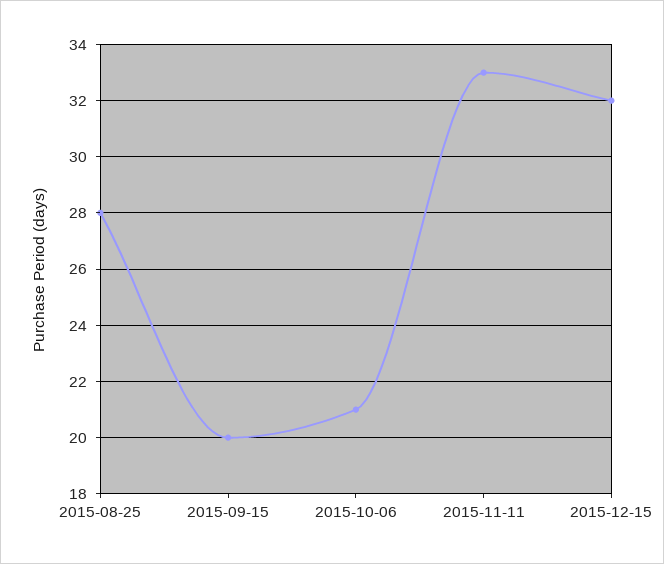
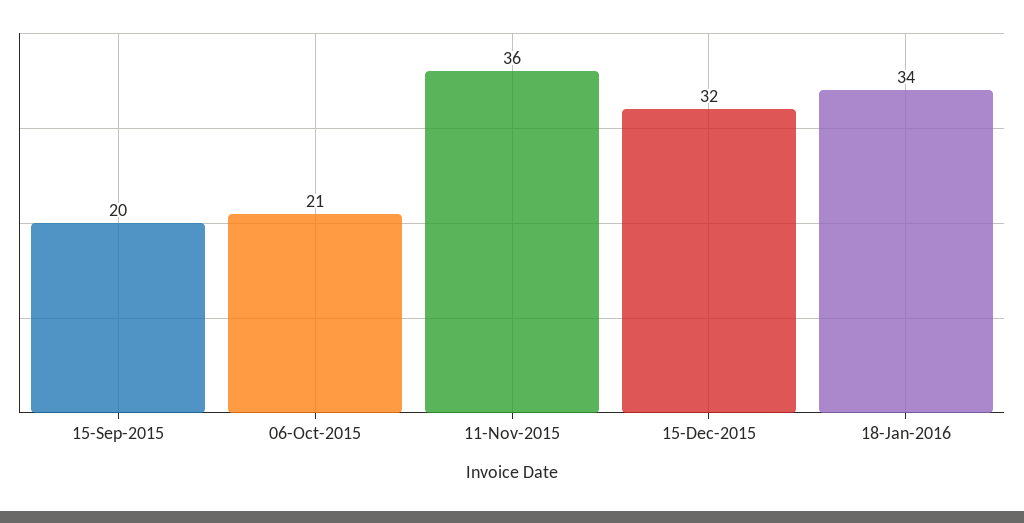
2015-08-25: 28 -> none
2015-11-11: 33 -> 36
18-Jan-2016: none -> 34

